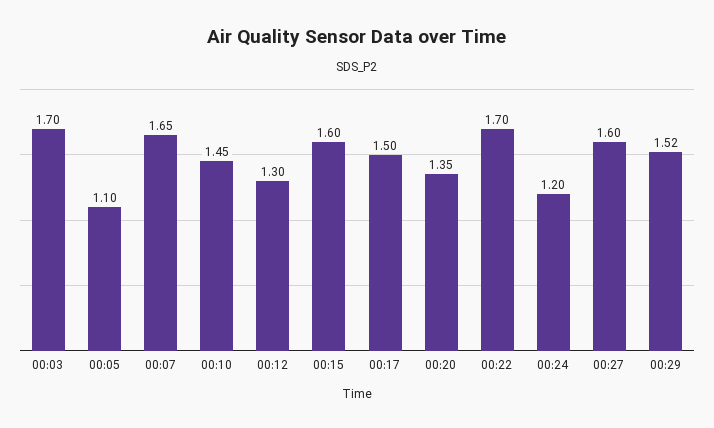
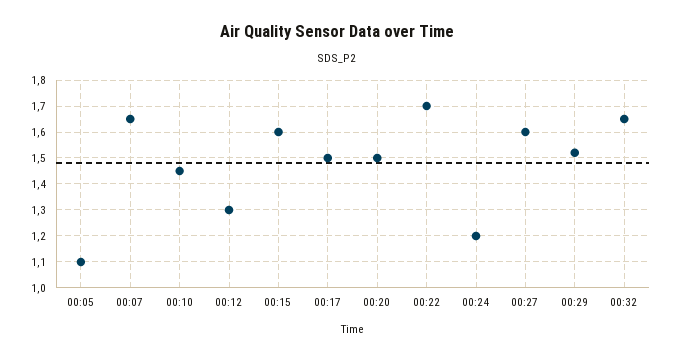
00:03: 1.7 -> none
00:20: 1.35 -> 1.5
00:32: none -> 1.65

